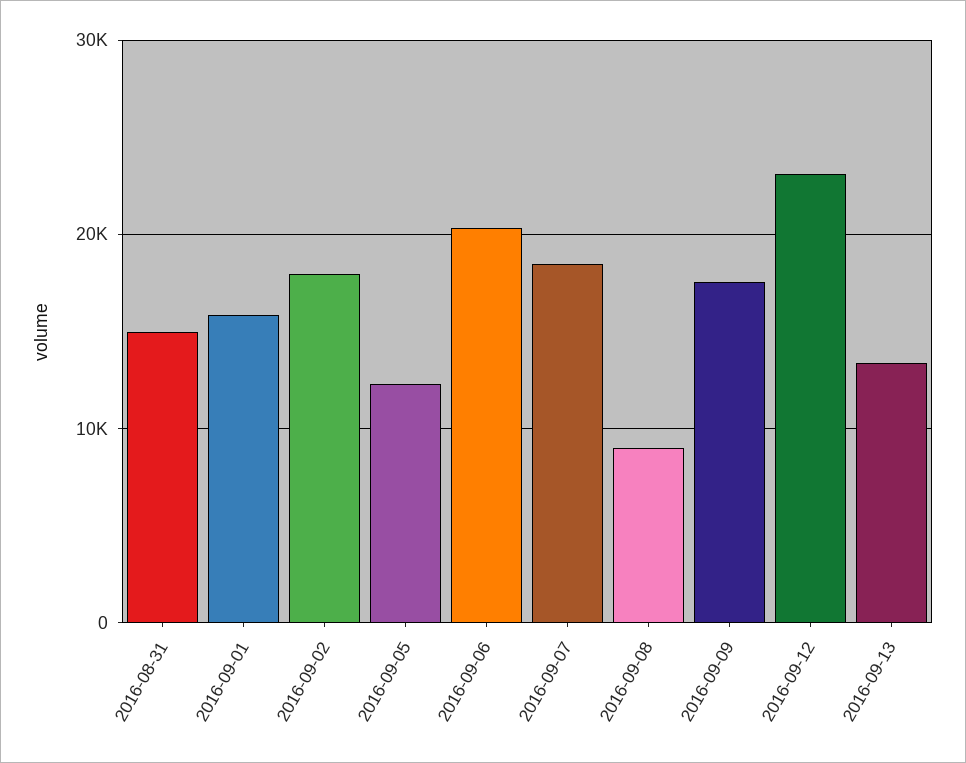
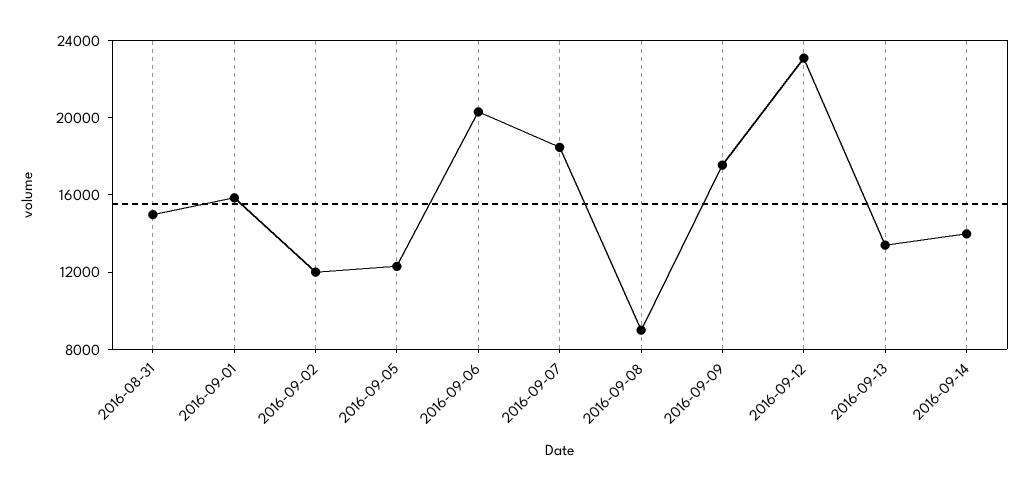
2016-09-02: 18000 -> 12000
2016-09-14: none -> 14000

